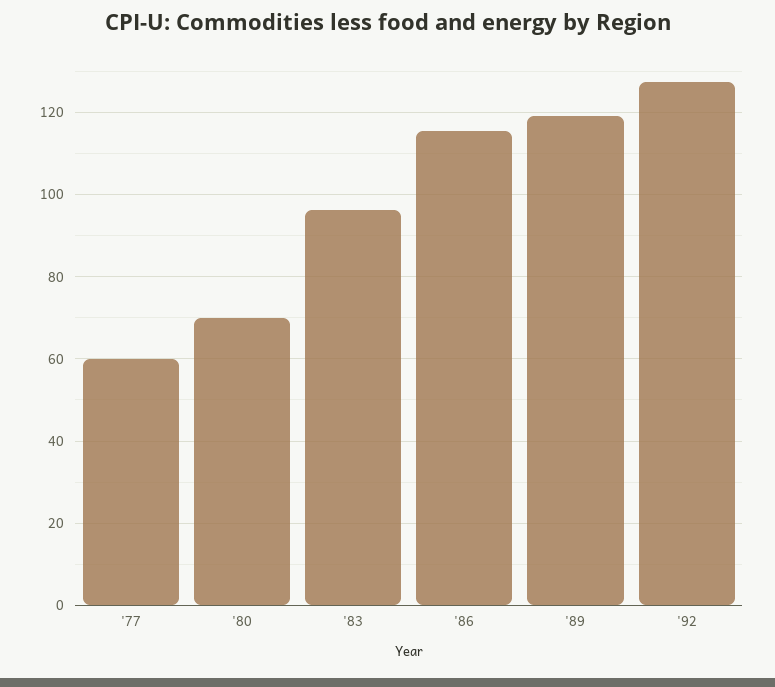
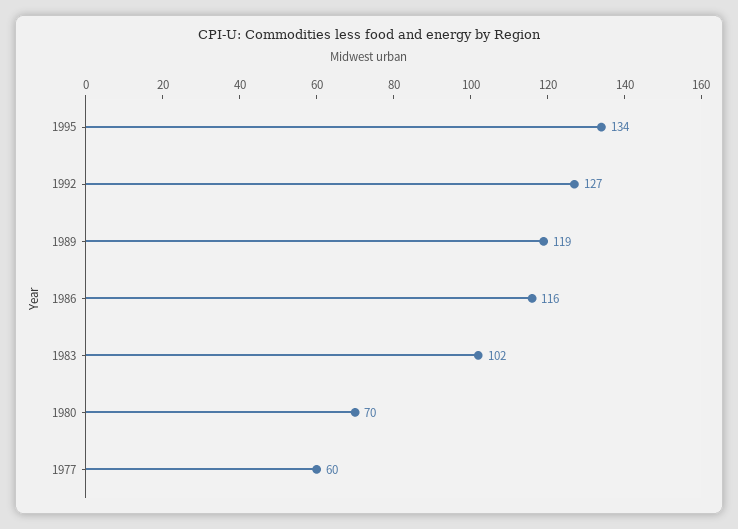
'83: 96 -> 102
1995: none -> 134

